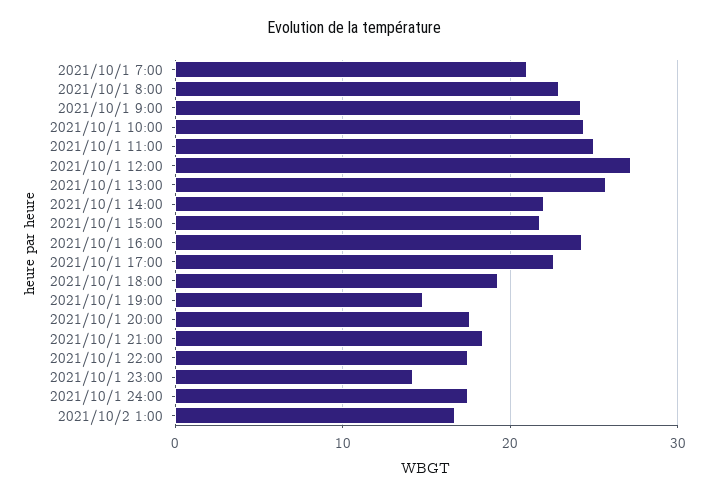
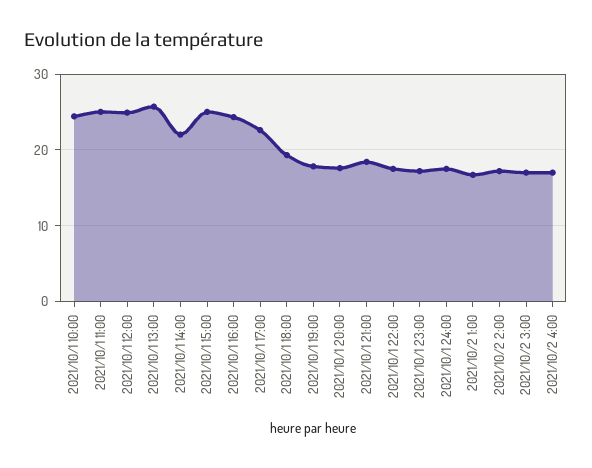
2021/10/1 7:00: 21 -> none
2021/10/1 8:00: 23 -> none
2021/10/1 9:00: 24 -> none
2021/10/1 12:00: 27 -> 25
2021/10/1 15:00: 22 -> 25
2021/10/1 19:00: 15 -> 18
2021/10/1 23:00: 14 -> 17
2021/10/2 2:00: none -> 17
2021/10/2 3:00: none -> 17
2021/10/2 4:00: none -> 17

